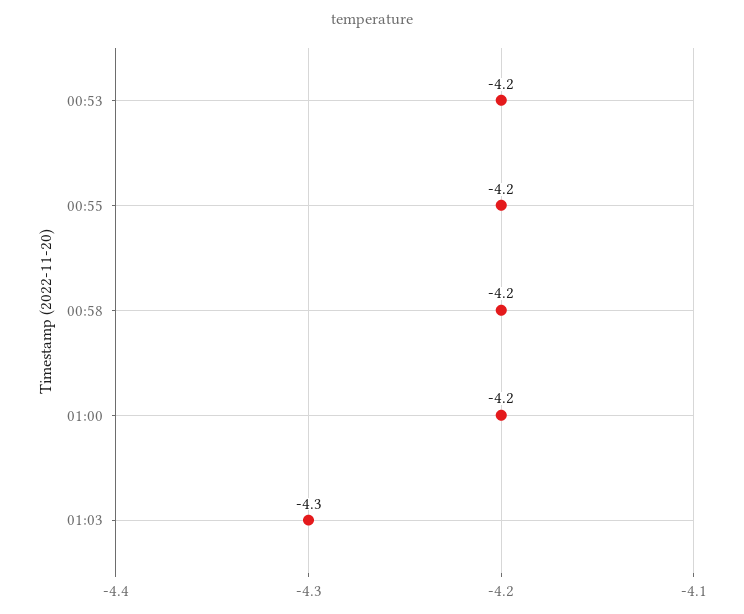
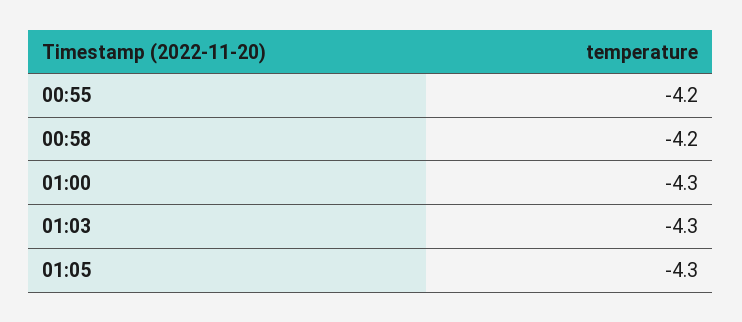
00:53: -4.2 -> none
01:00: -4.2 -> -4.3
01:05: none -> -4.3

